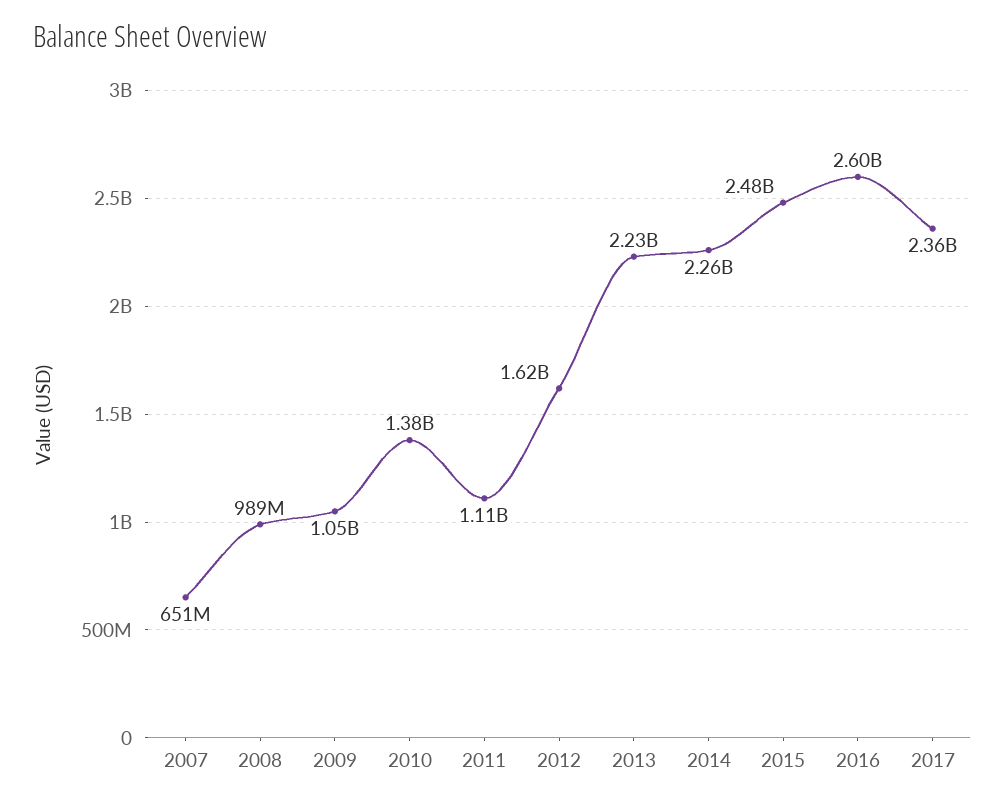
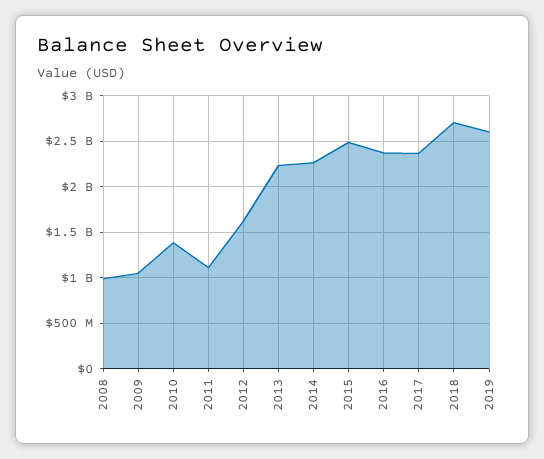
2007: 651000000 -> none
2016: 2600000000 -> 2400000000
2018: none -> 2700000000
2019: none -> 2600000000

